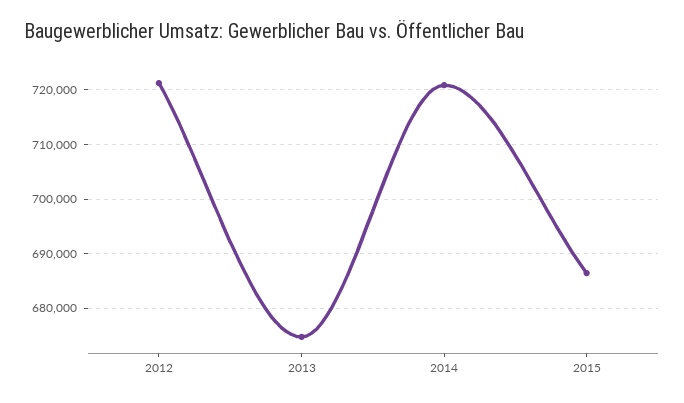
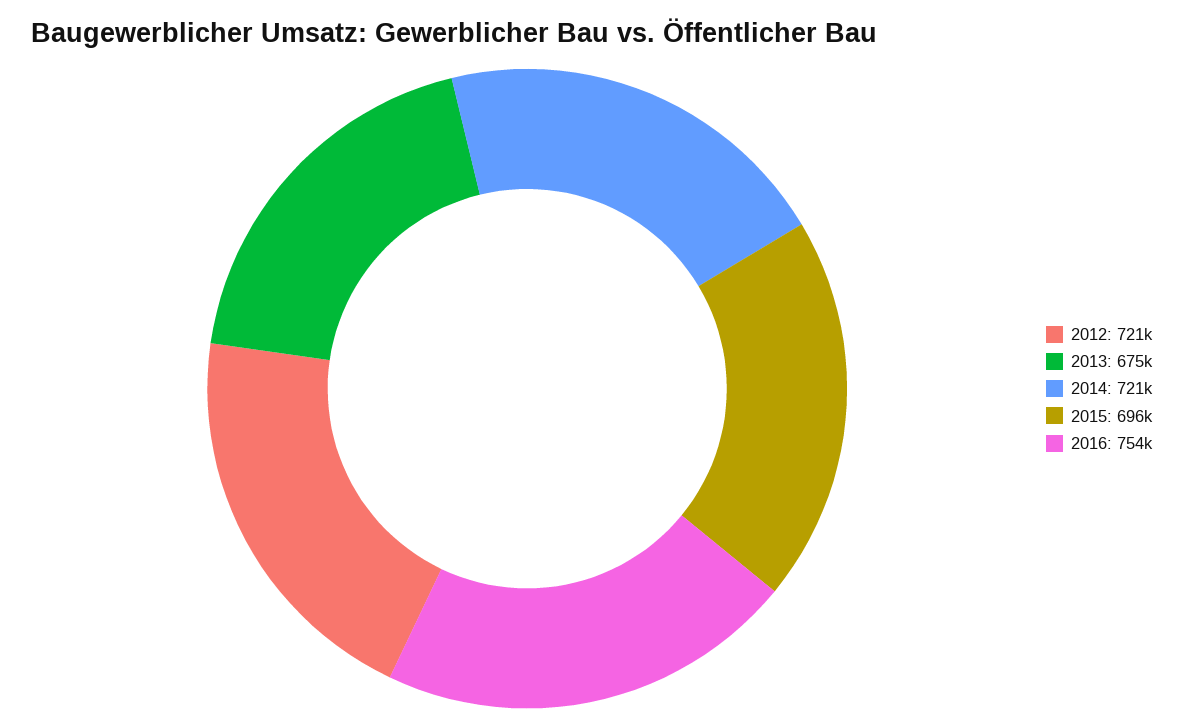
2015: 686000 -> 696000
2016: none -> 754000

